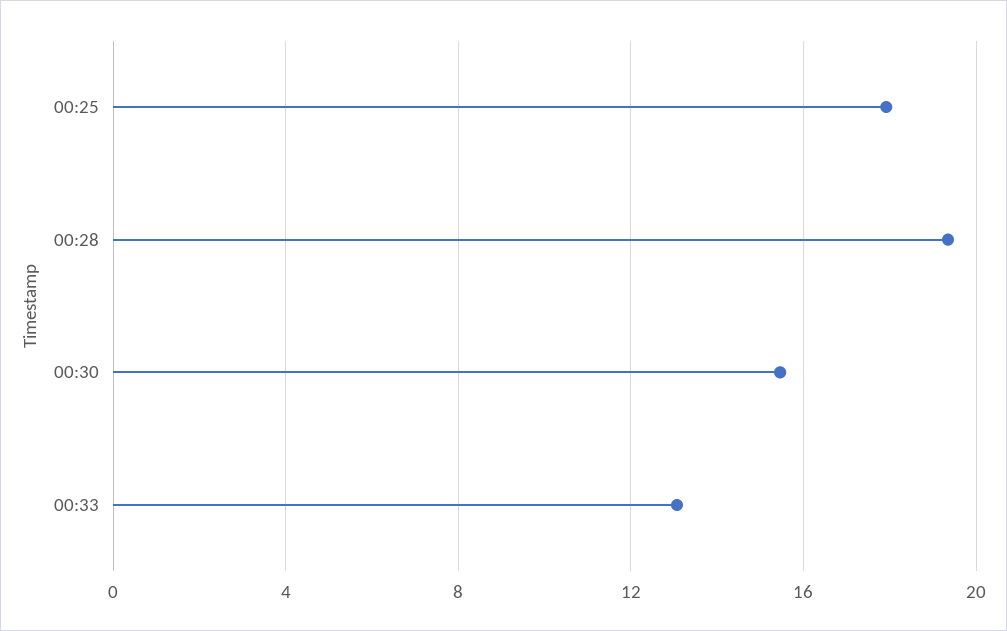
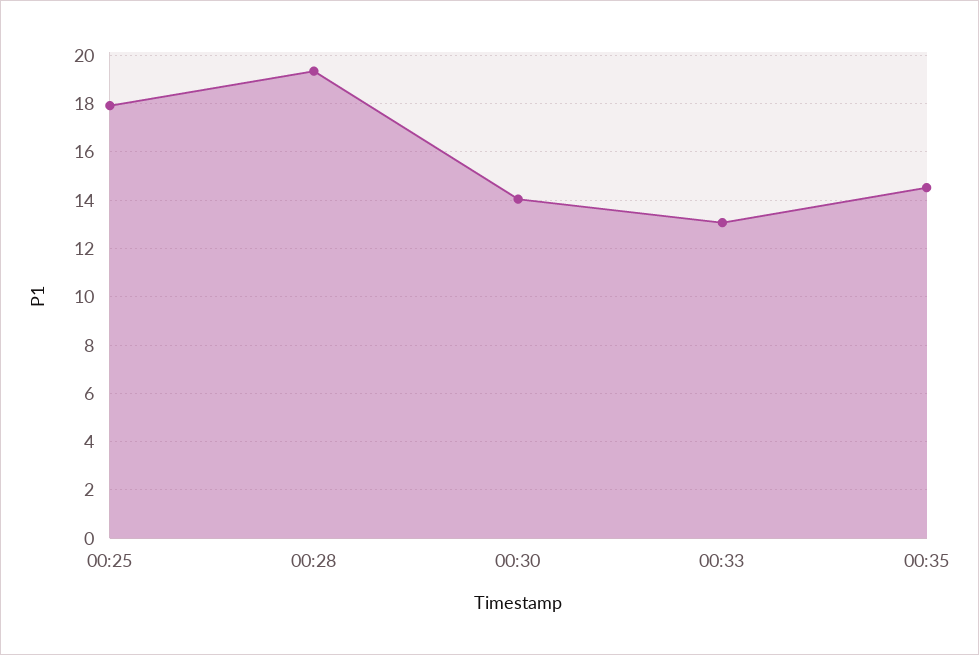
00:30: 15.5 -> 14
00:35: none -> 14.5

